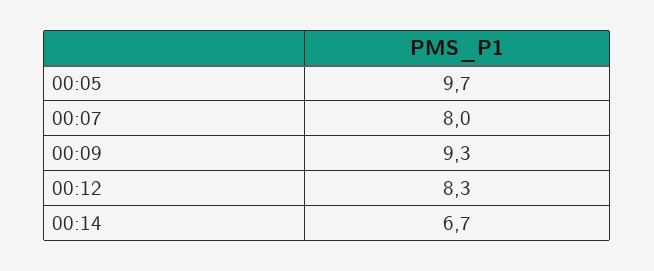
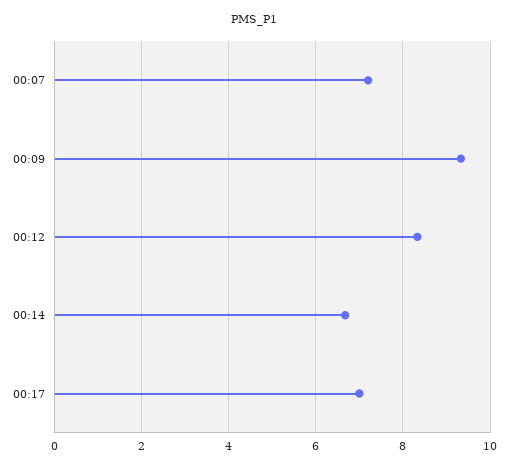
00:05: 9.7 -> none
00:07: 8 -> 7.2
00:17: none -> 7

